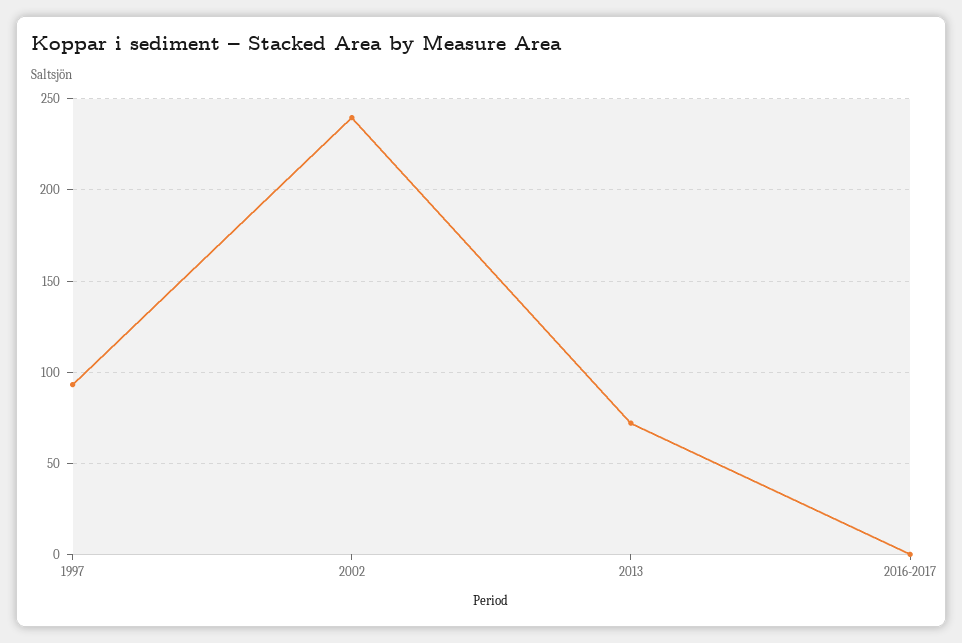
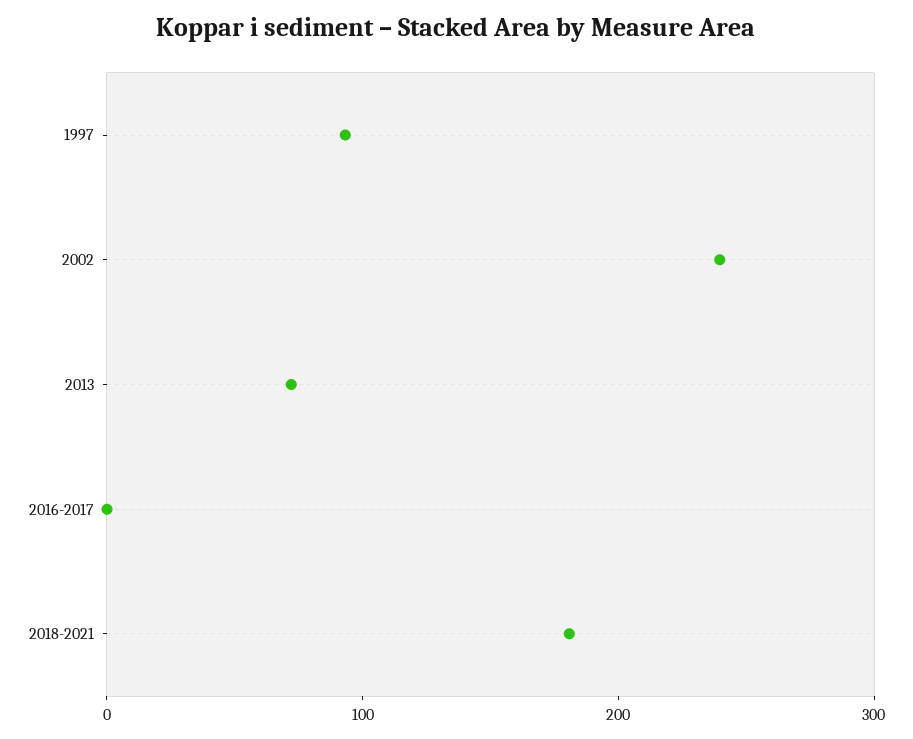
2018-2021: none -> 180

